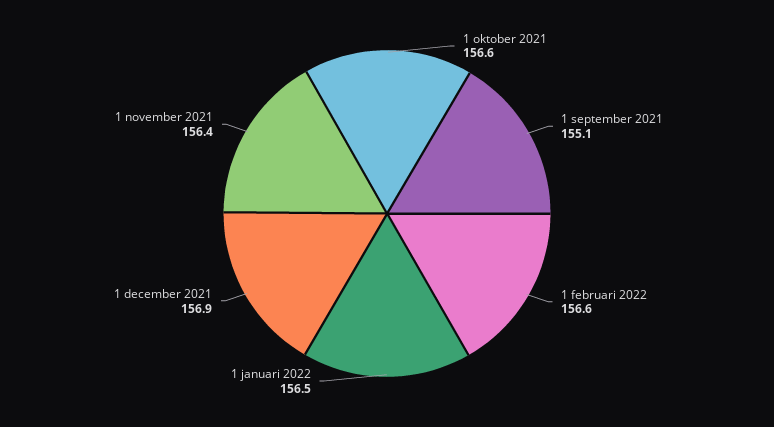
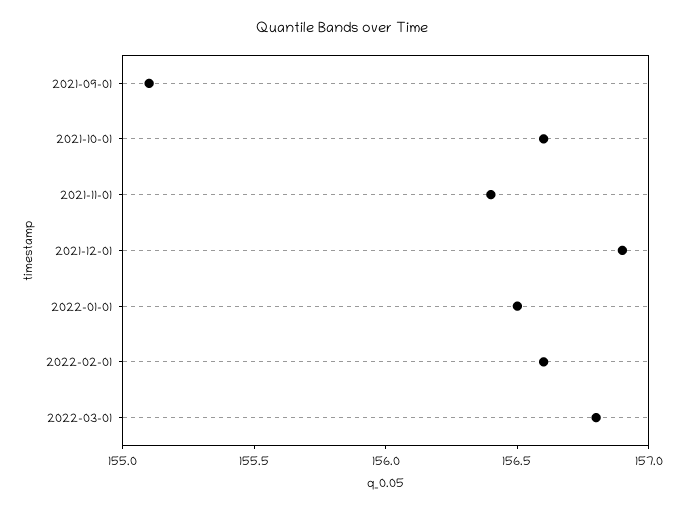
2022-03-01: none -> 156.8

